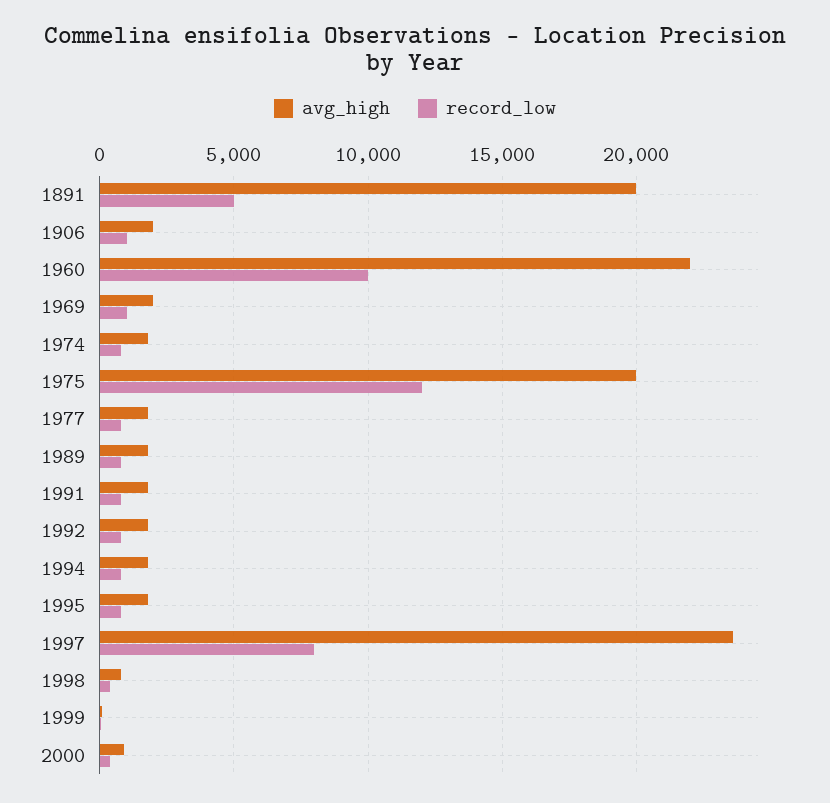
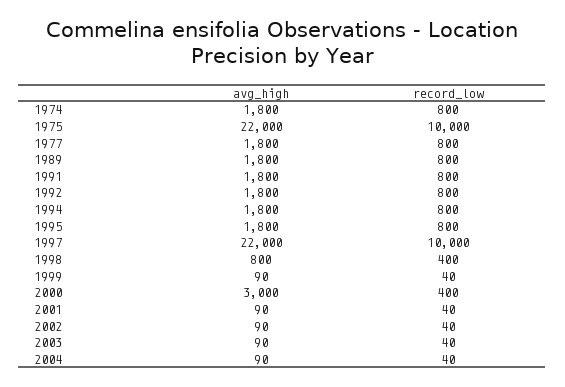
avg_high, 1891: 20000 -> none
record_low, 1891: 5000 -> none
avg_high, 1906: 2000 -> none
record_low, 1906: 1000 -> none
avg_high, 1960: 22000 -> none
record_low, 1960: 10000 -> none
avg_high, 1969: 2000 -> none
record_low, 1969: 1000 -> none
avg_high, 1975: 20000 -> 22000
record_low, 1975: 12000 -> 10000
avg_high, 1997: 23500 -> 22000
record_low, 1997: 8000 -> 10000
avg_high, 2000: 1000 -> 3000
avg_high, 2001: none -> 90
record_low, 2001: none -> 40
avg_high, 2002: none -> 90
record_low, 2002: none -> 40
avg_high, 2003: none -> 90
record_low, 2003: none -> 40
avg_high, 2004: none -> 90
record_low, 2004: none -> 40

